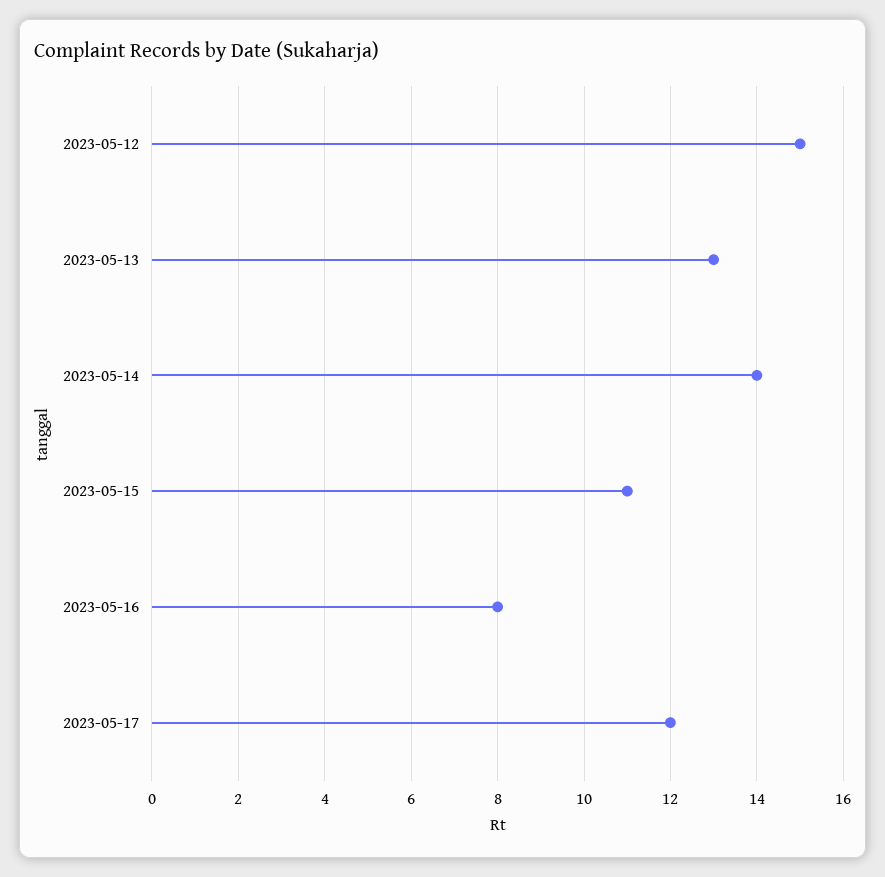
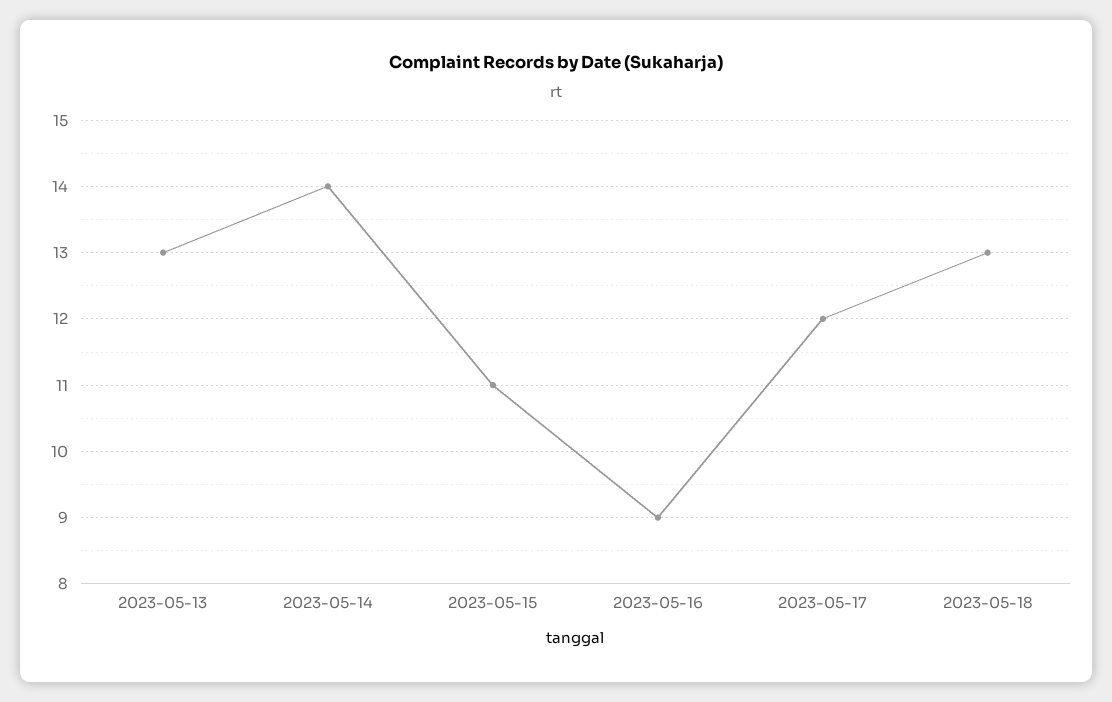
2023-05-12: 15 -> none
2023-05-16: 8 -> 9
2023-05-18: none -> 13

